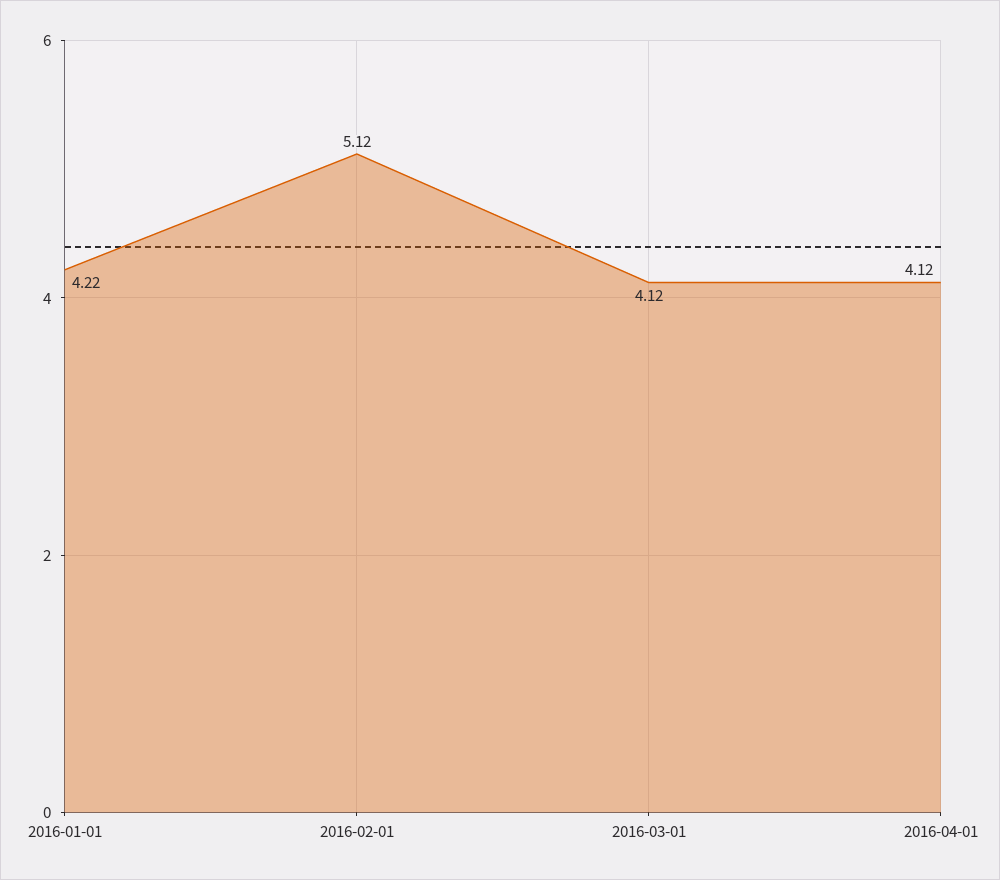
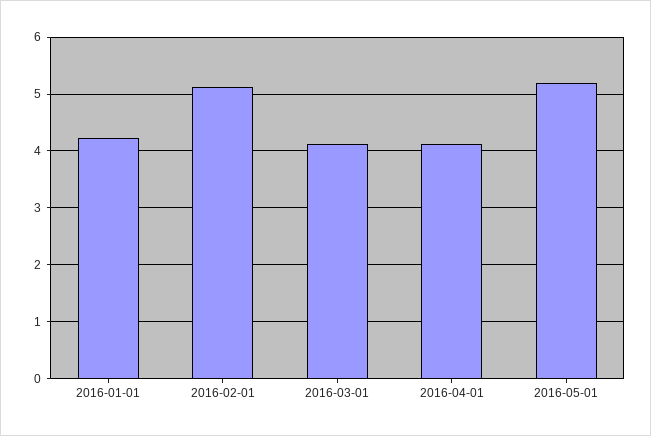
2016-05-01: none -> 5.2

